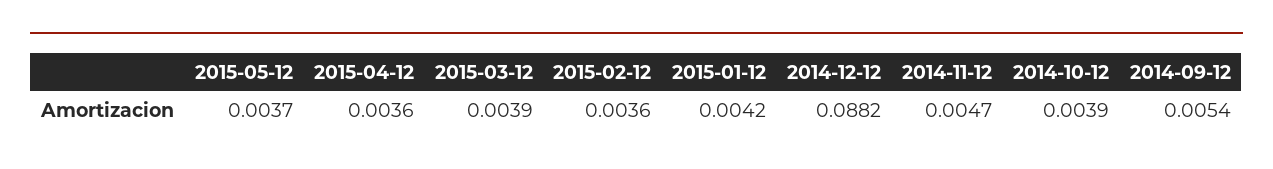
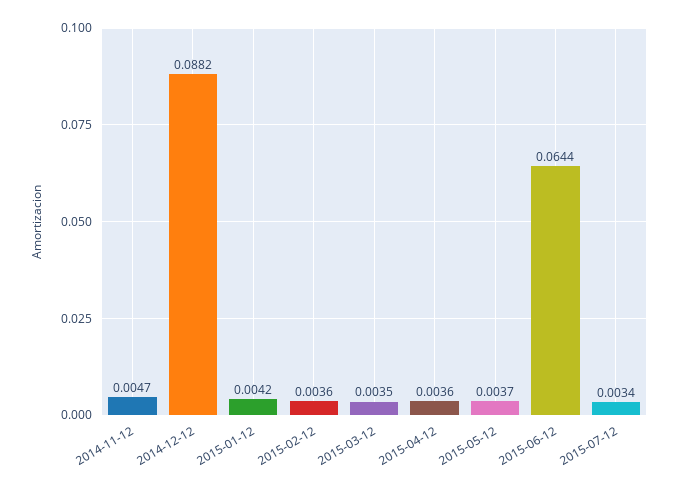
2015-03-12: 0.0039 -> 0.0035
2014-10-12: 0.0039 -> none
2014-09-12: 0.0054 -> none
2015-06-12: none -> 0.0644
2015-07-12: none -> 0.0034

